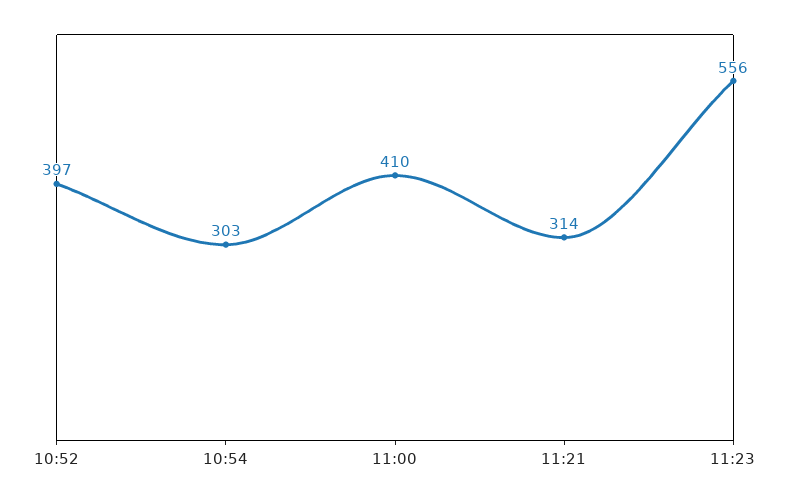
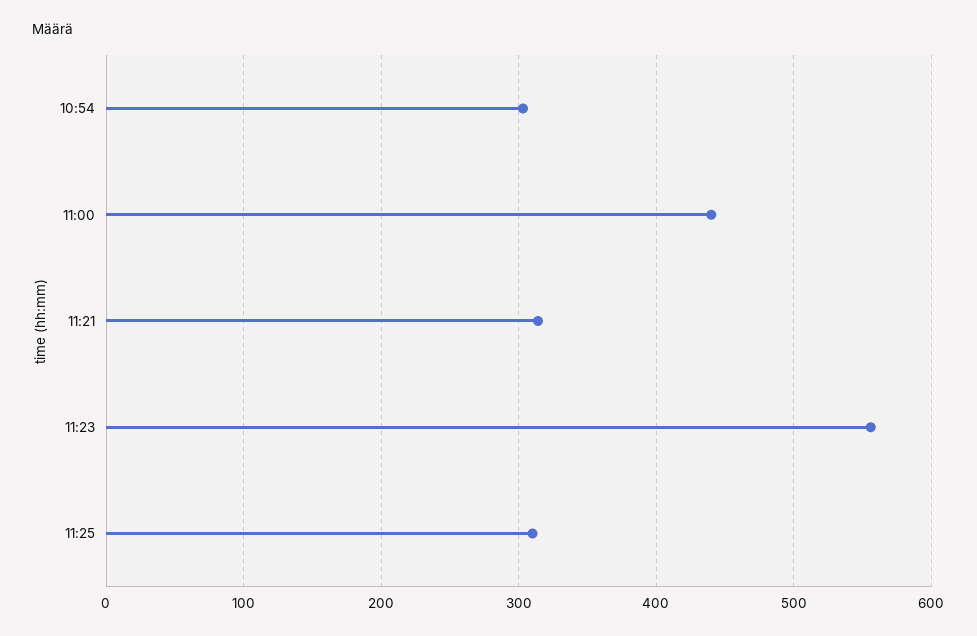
10:52: 397 -> none
11:00: 410 -> 440
11:25: none -> 310

